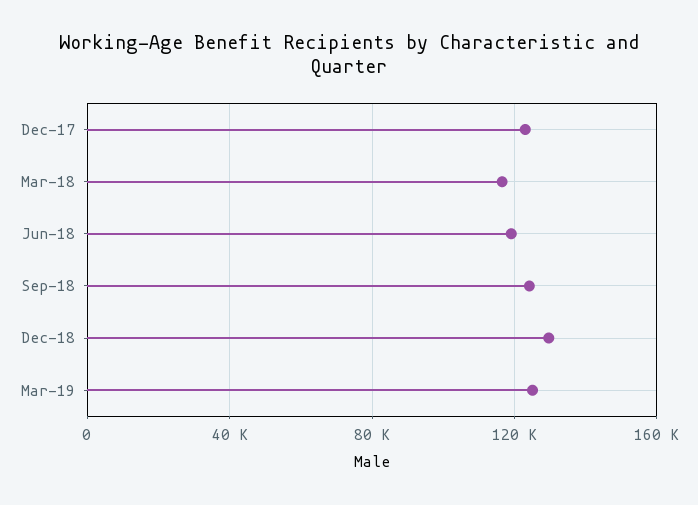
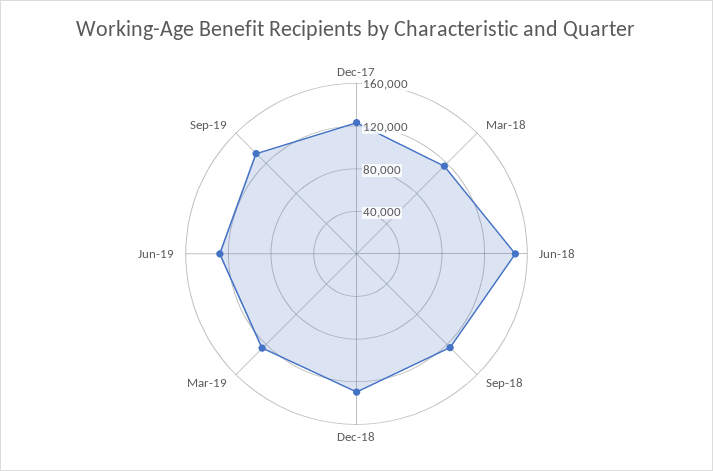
Jun-18: 120000 -> 150000
Jun-19: none -> 130000
Sep-19: none -> 130000

